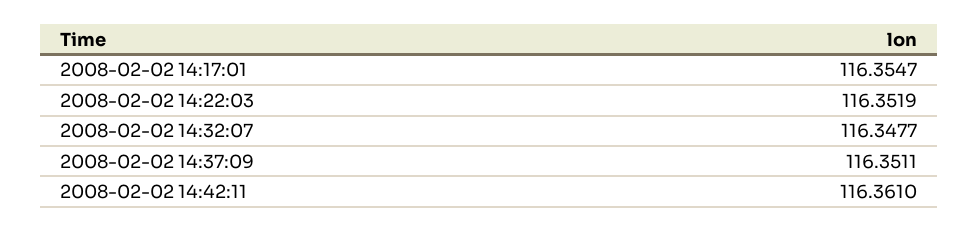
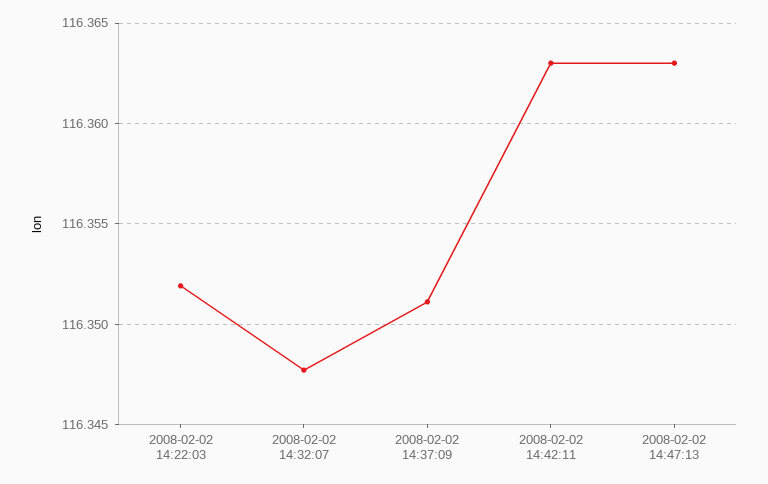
2008-02-02 14:17:01: 116.3547 -> none
2008-02-02 14:42:11: 116.361 -> 116.363
2008-02-02 14:47:13: none -> 116.363

